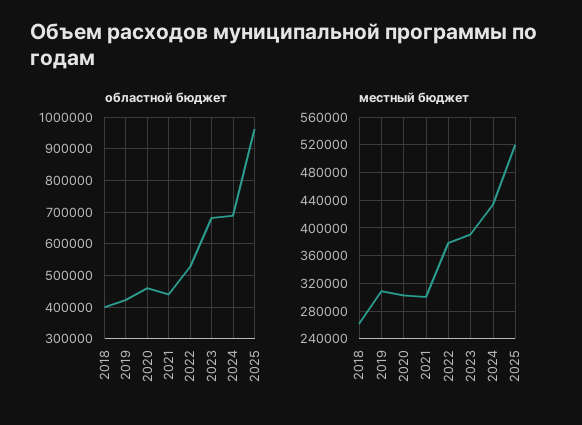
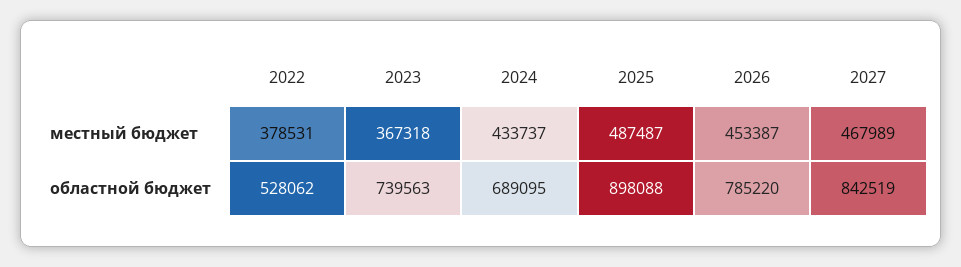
областной бюджет, 2018: 400000 -> none
областной бюджет, 2019: 420000 -> none
областной бюджет, 2020: 460000 -> none
областной бюджет, 2021: 440000 -> none
областной бюджет, 2023: 680000 -> 739563
областной бюджет, 2025: 960000 -> 898088
местный бюджет, 2018: 260000 -> none
местный бюджет, 2019: 310000 -> none
местный бюджет, 2020: 300000 -> none
местный бюджет, 2021: 300000 -> none
местный бюджет, 2023: 390000 -> 367318
местный бюджет, 2025: 520000 -> 487487
местный бюджет, 2026: none -> 453387
местный бюджет, 2027: none -> 467989
областной бюджет, 2026: none -> 785220
областной бюджет, 2027: none -> 842519

